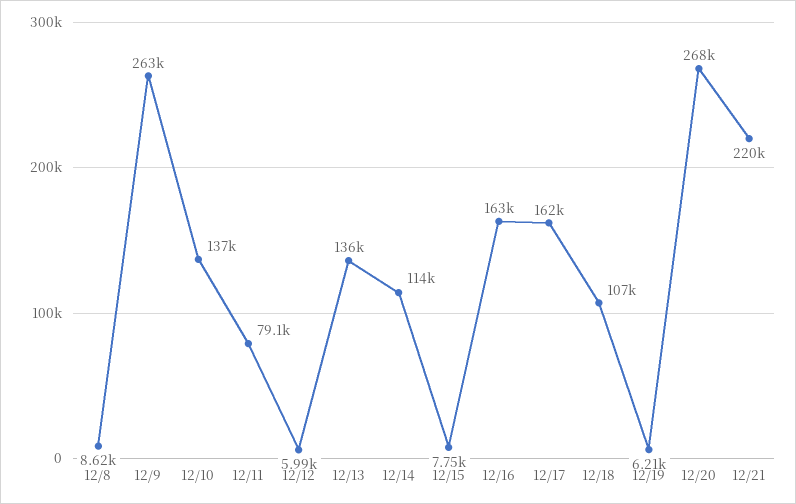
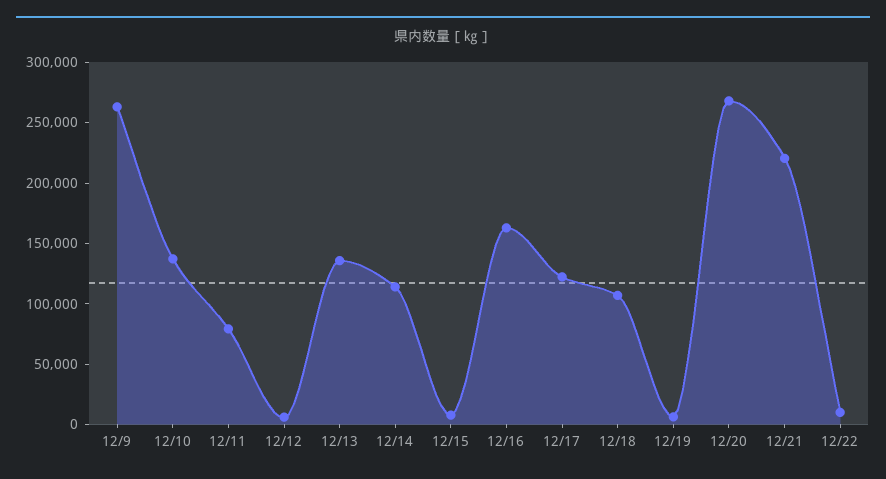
12/8: 8620 -> none
12/17: 162000 -> 120000
12/22: none -> 10000

